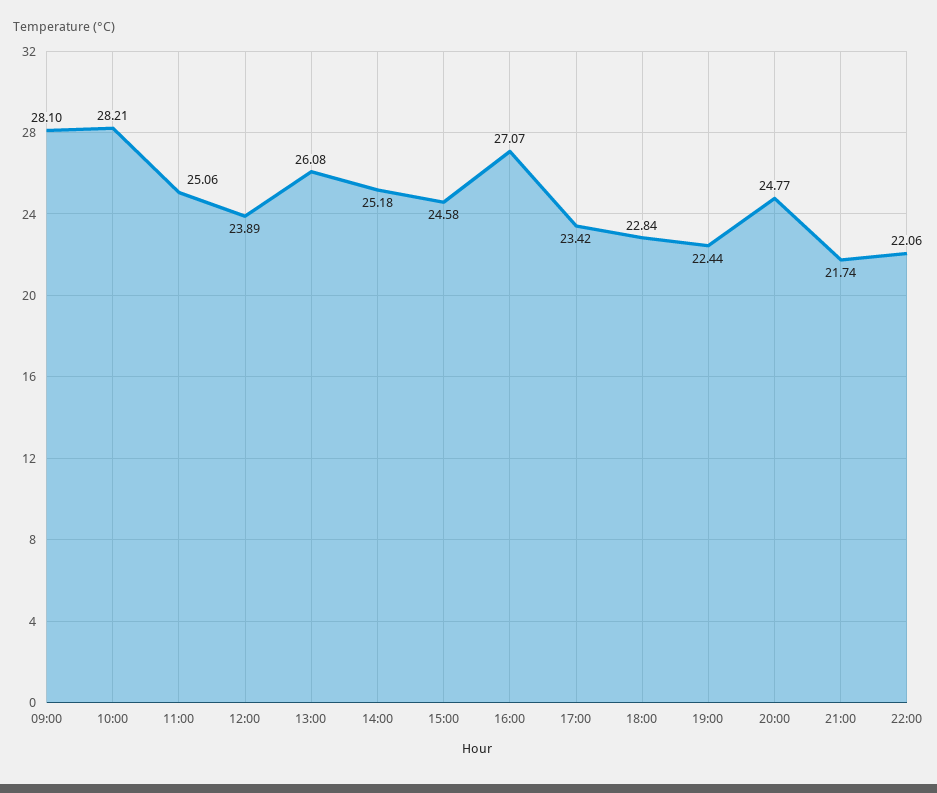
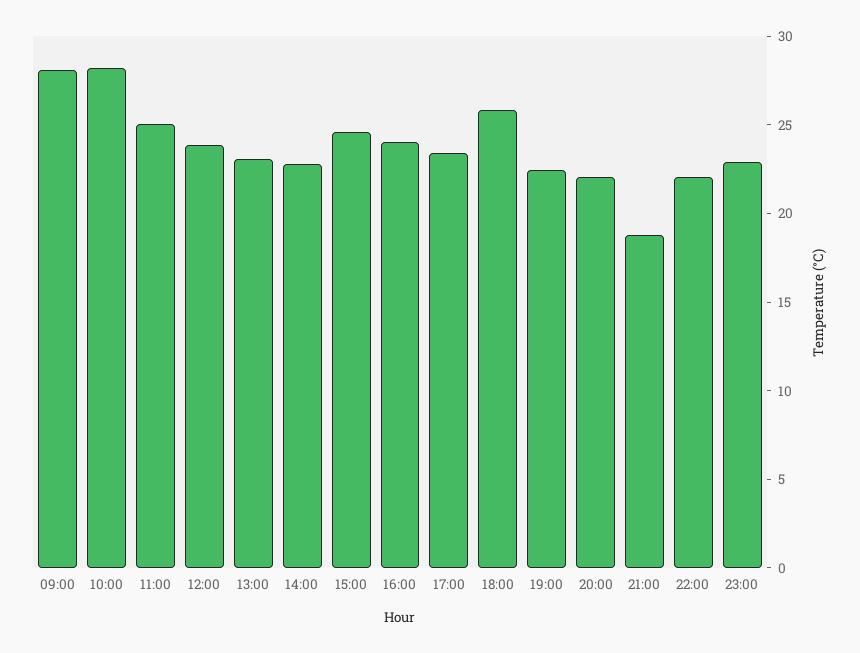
13:00: 26.08 -> 23
14:00: 25.18 -> 23
16:00: 27.07 -> 24
18:00: 22.84 -> 26
20:00: 24.77 -> 22
21:00: 21.74 -> 19
23:00: none -> 23

